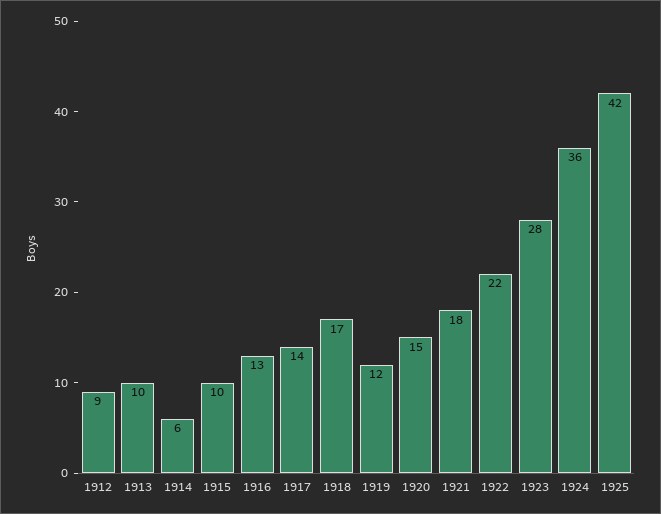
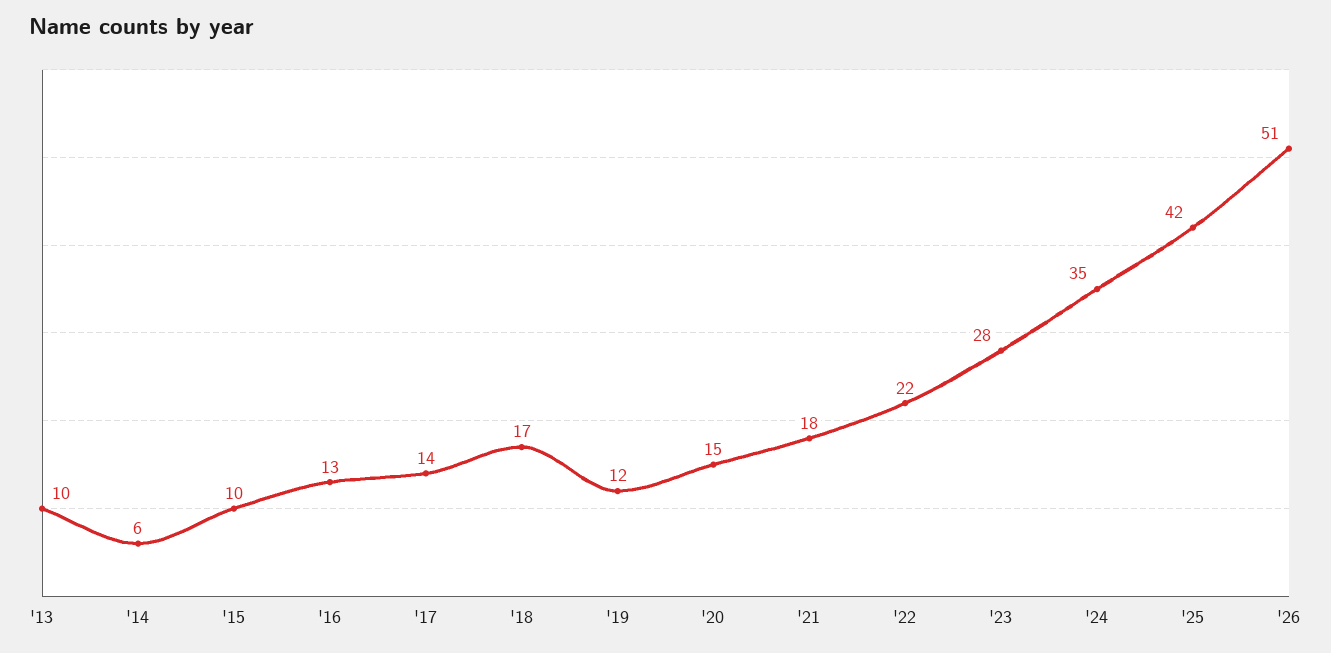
1912: 9 -> none
1924: 36 -> 35
'26: none -> 51

